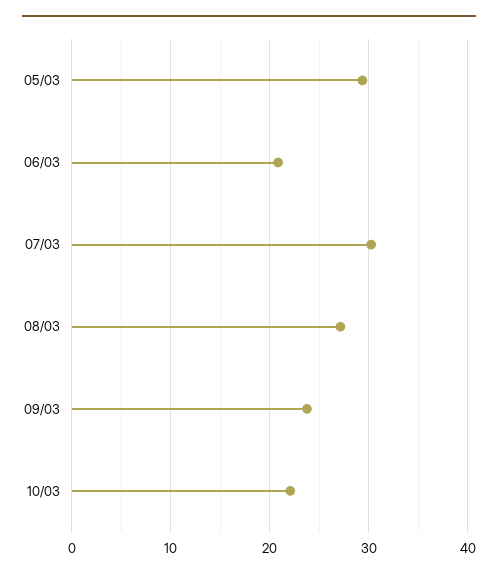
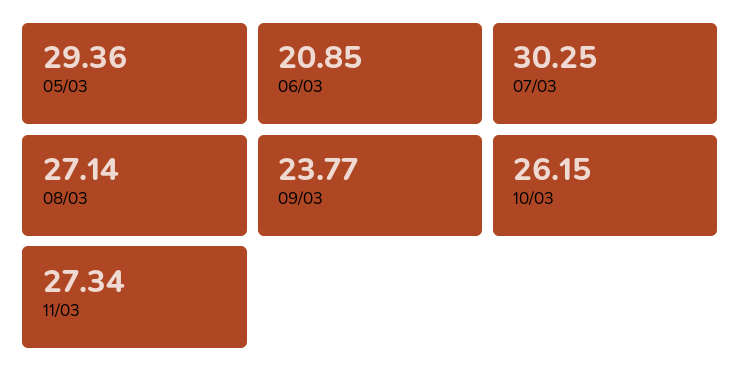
10/03: 22 -> 26.15
11/03: none -> 27.34

